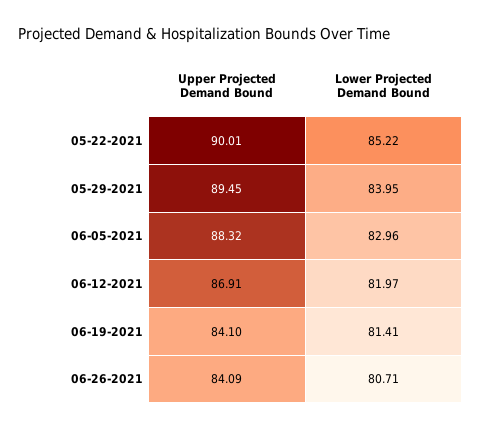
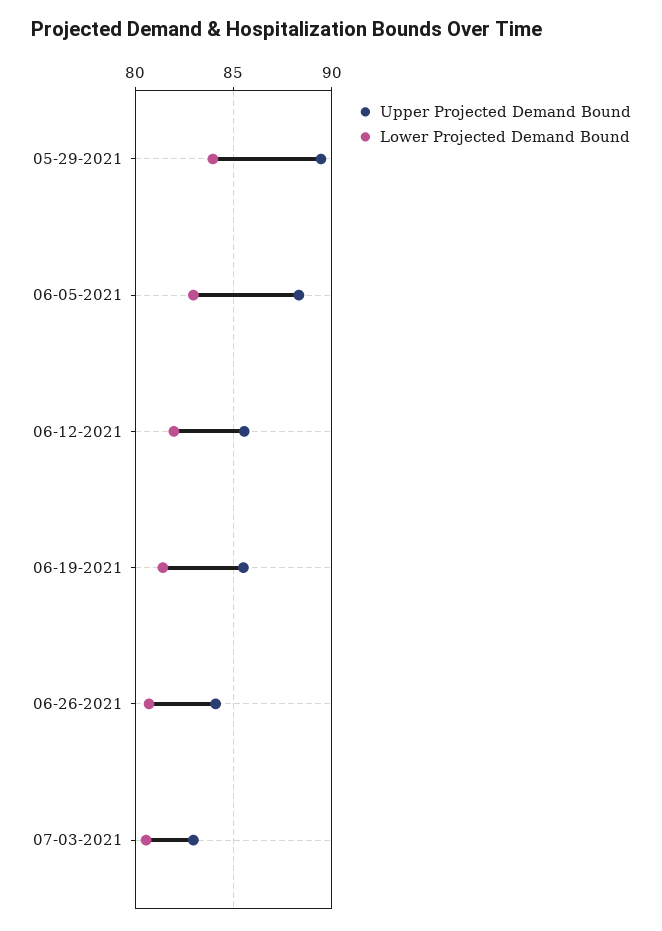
Upper Projected Demand Bound, 05-22-2021: 90.01 -> none
Lower Projected Demand Bound, 05-22-2021: 85.22 -> none
Upper Projected Demand Bound, 06-12-2021: 86.91 -> 85.5
Upper Projected Demand Bound, 06-19-2021: 84.1 -> 85.5
Upper Projected Demand Bound, 07-03-2021: none -> 83
Lower Projected Demand Bound, 07-03-2021: none -> 80.5

